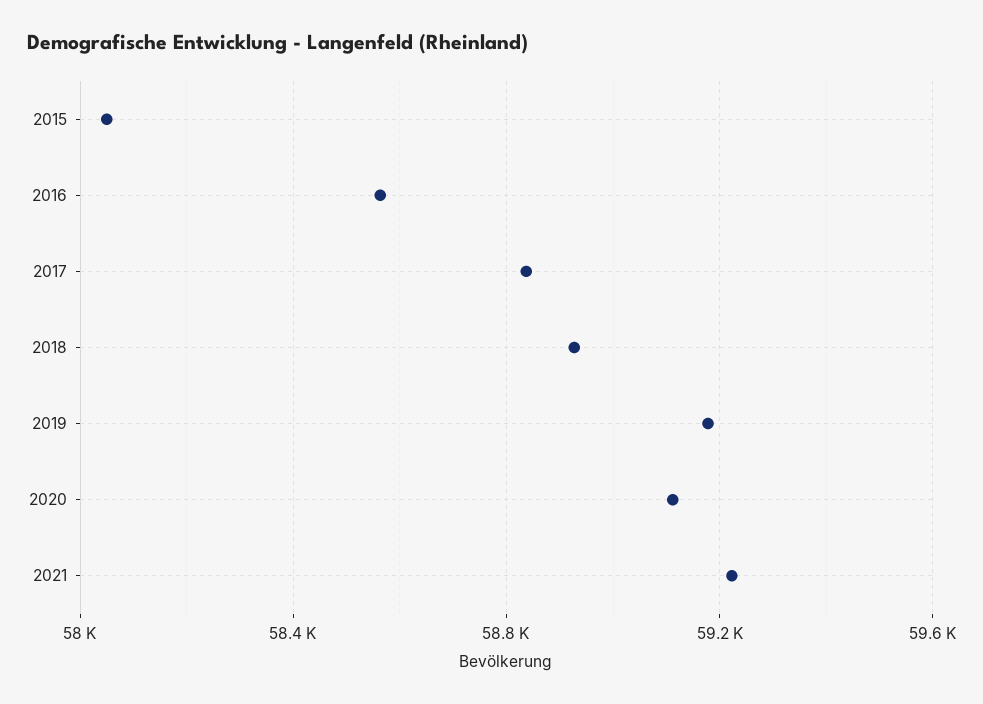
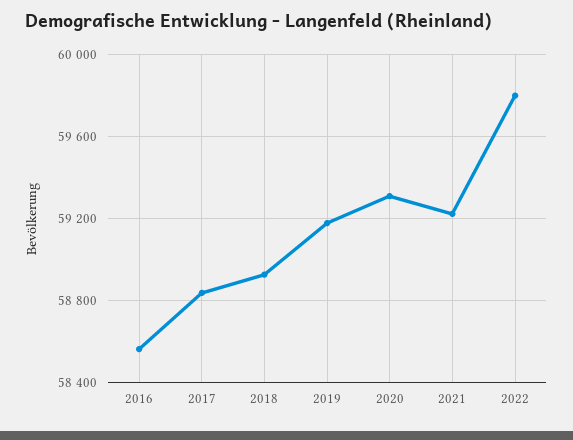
2015: 58050 -> none
2020: 59100 -> 59300
2022: none -> 59800

